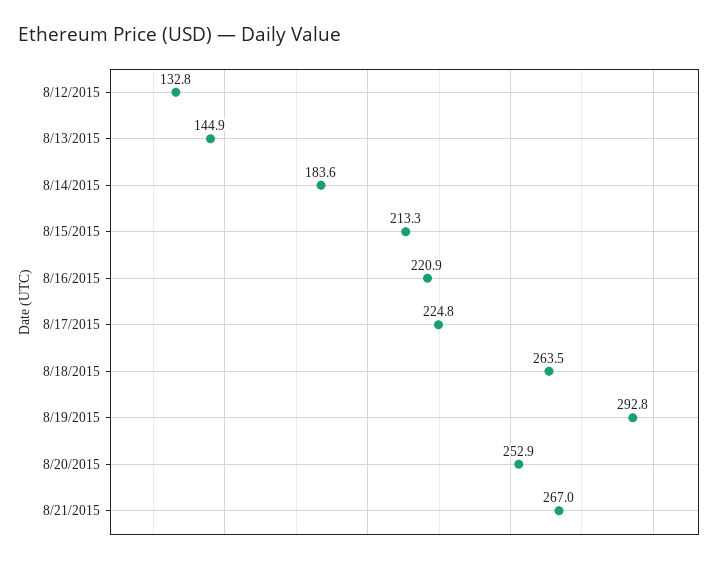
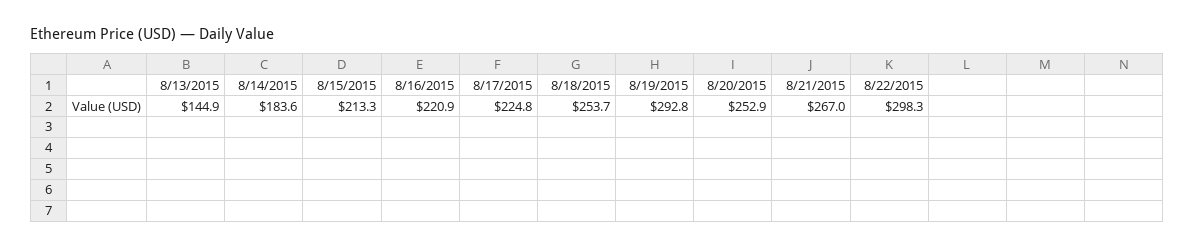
8/12/2015: 132.8 -> none
8/18/2015: 263.5 -> 253.7
8/22/2015: none -> 298.3

